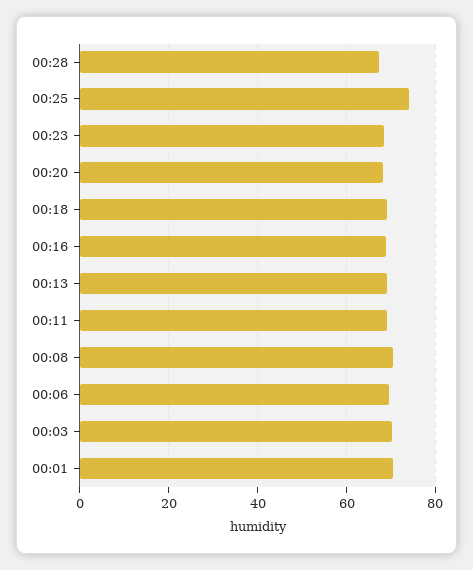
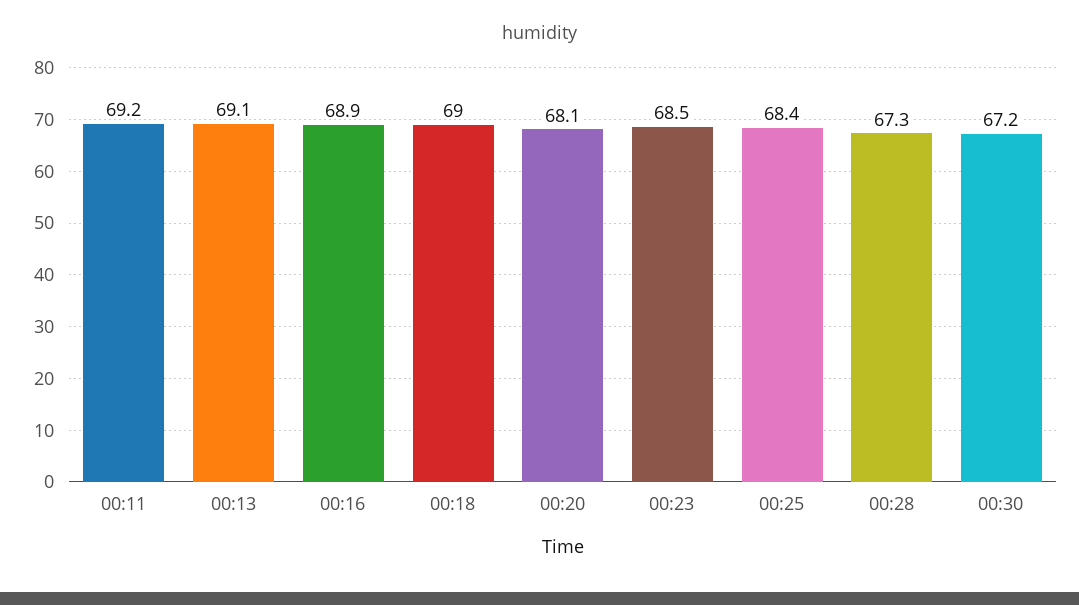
00:25: 74 -> 68.4
00:08: 70 -> none
00:06: 70 -> none
00:03: 70 -> none
00:01: 70 -> none
00:30: none -> 67.2

